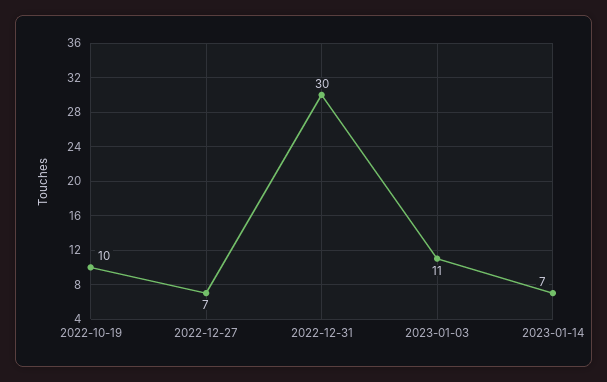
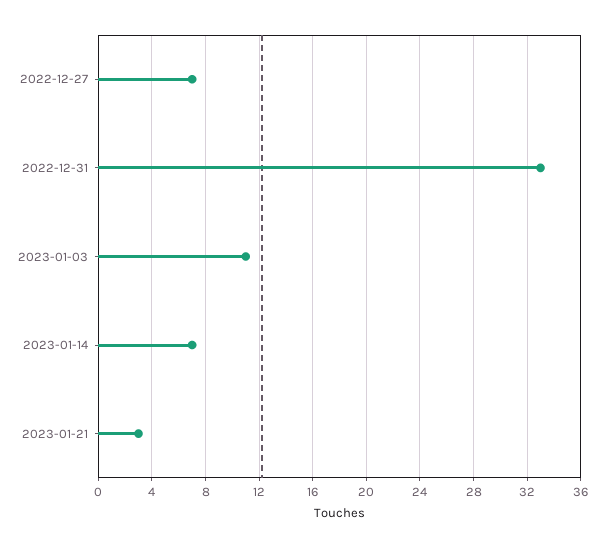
2022-10-19: 10 -> none
2022-12-31: 30 -> 33
2023-01-21: none -> 3

